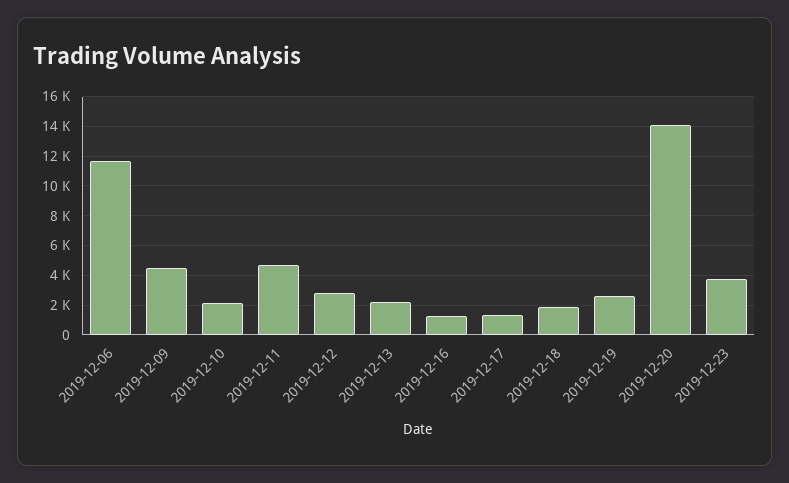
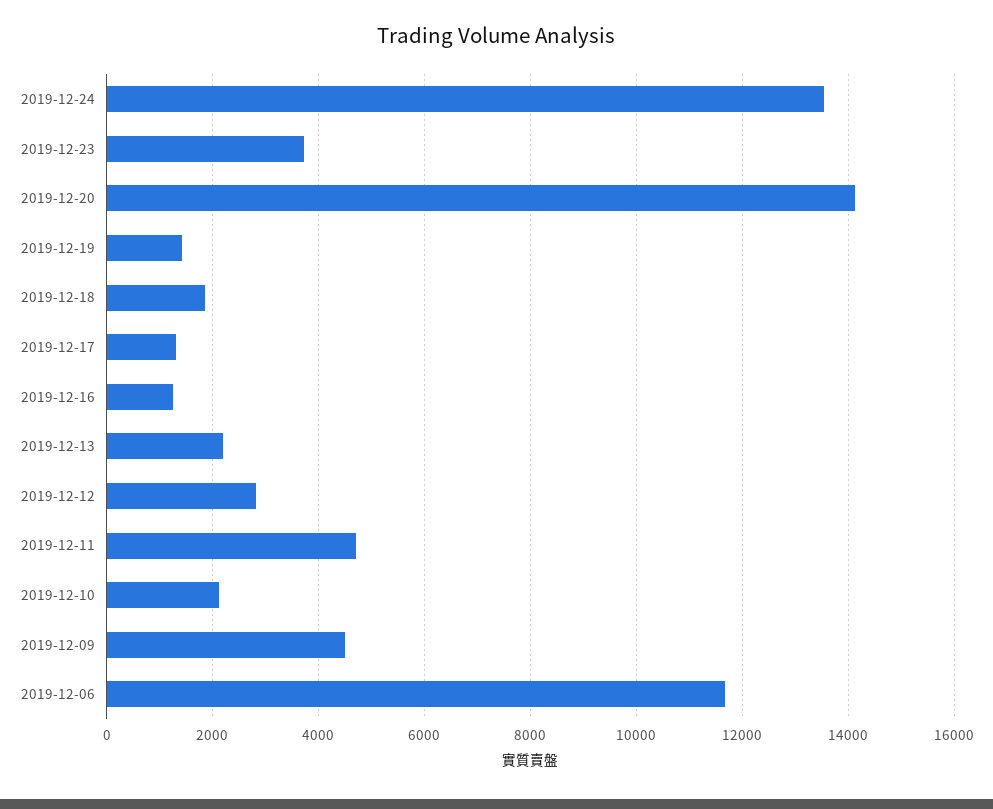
2019-12-19: 2500 -> 1400
2019-12-24: none -> 13600

